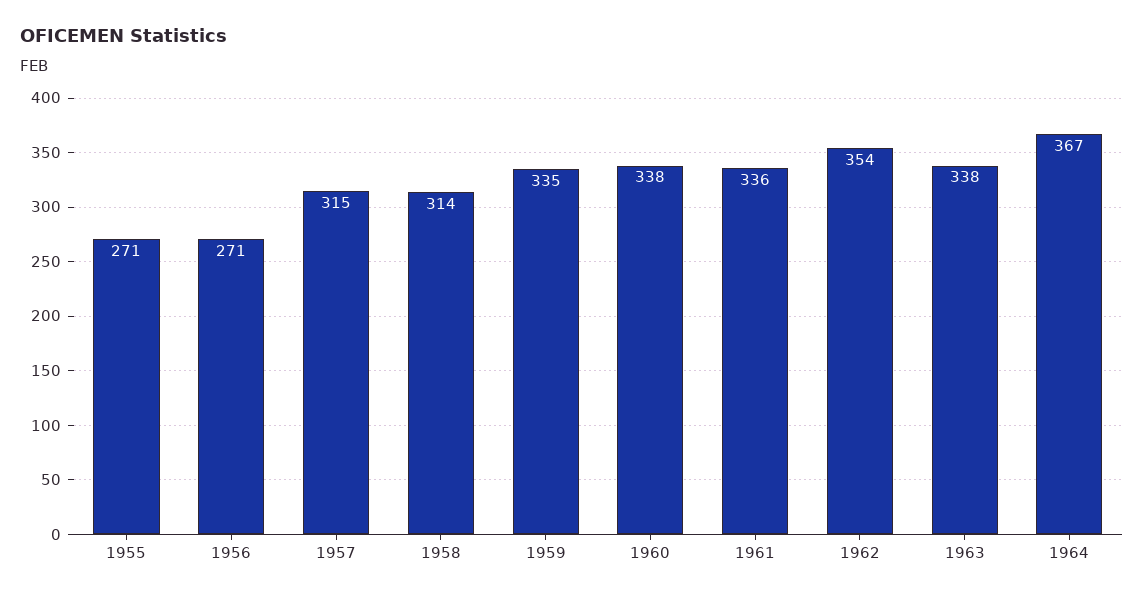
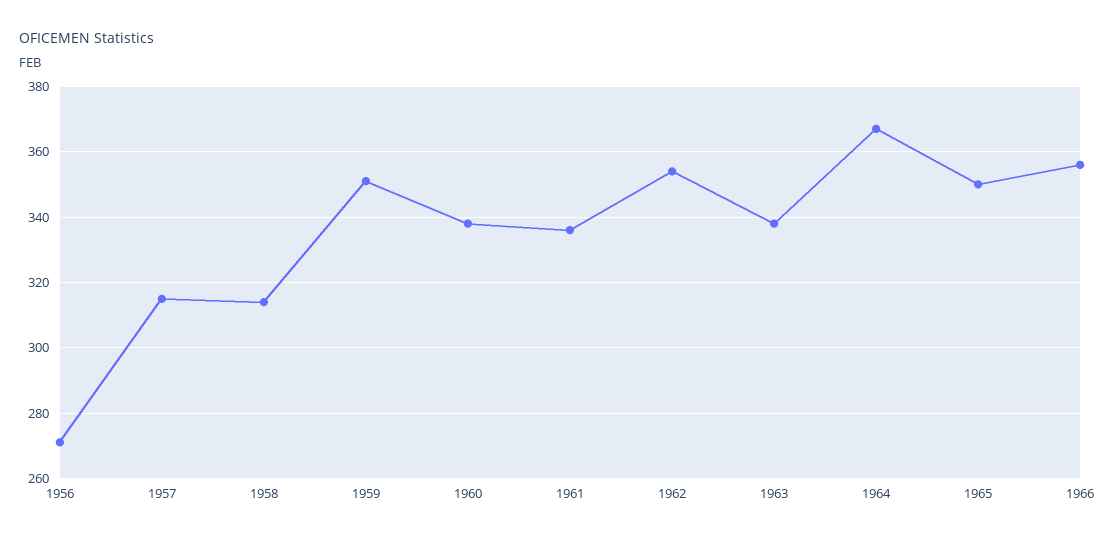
1955: 271 -> none
1959: 335 -> 350
1965: none -> 350
1966: none -> 355

